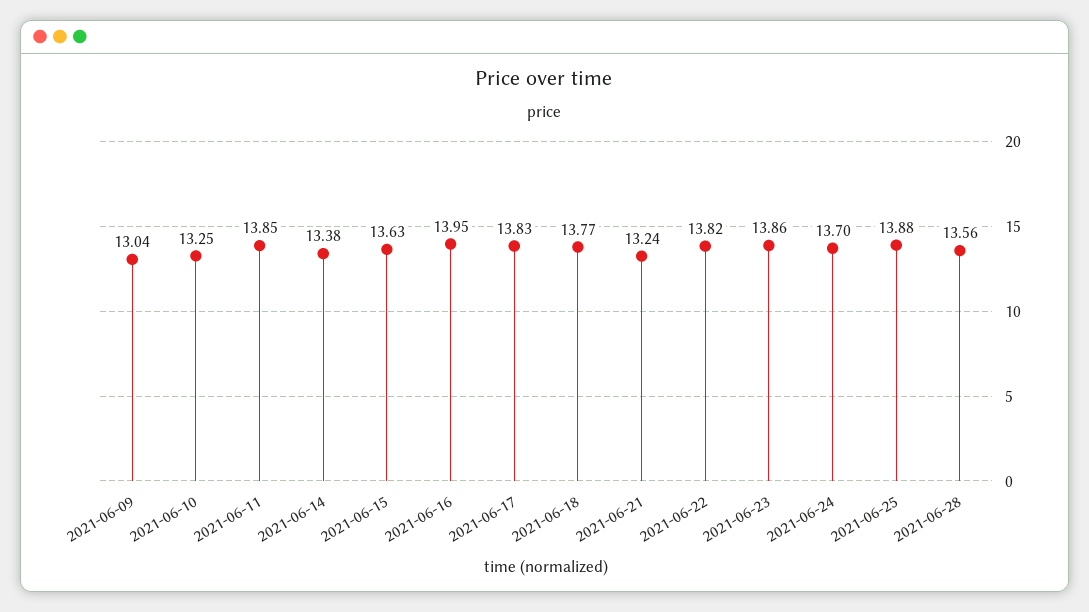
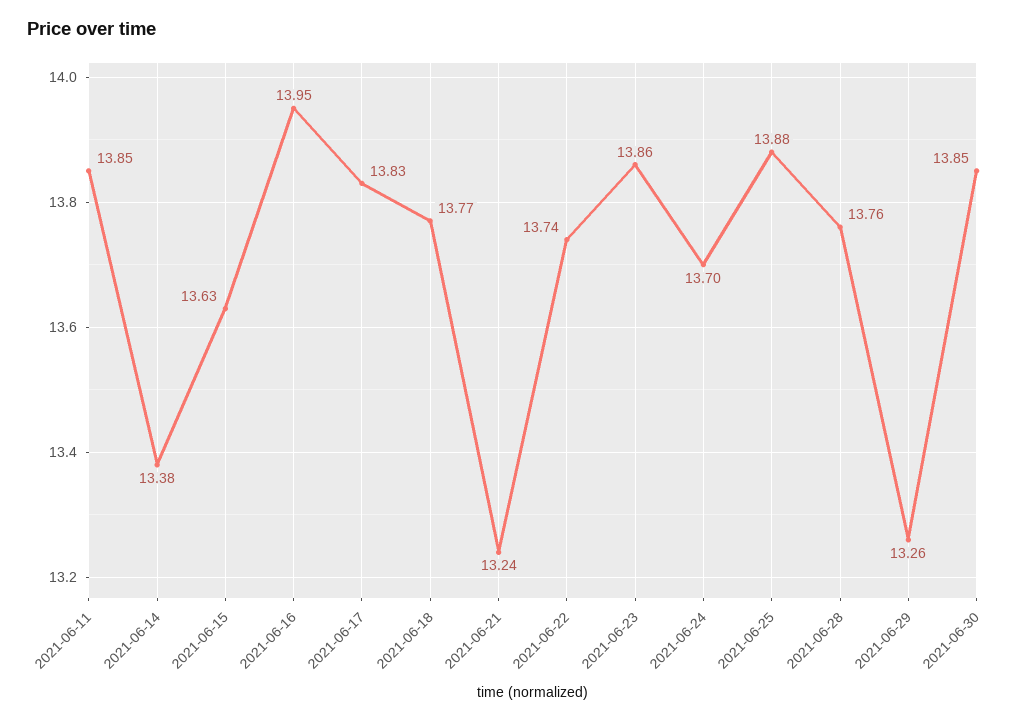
2021-06-09: 13.04 -> none
2021-06-10: 13.25 -> none
2021-06-22: 13.82 -> 13.74
2021-06-28: 13.56 -> 13.76
2021-06-29: none -> 13.26
2021-06-30: none -> 13.85

